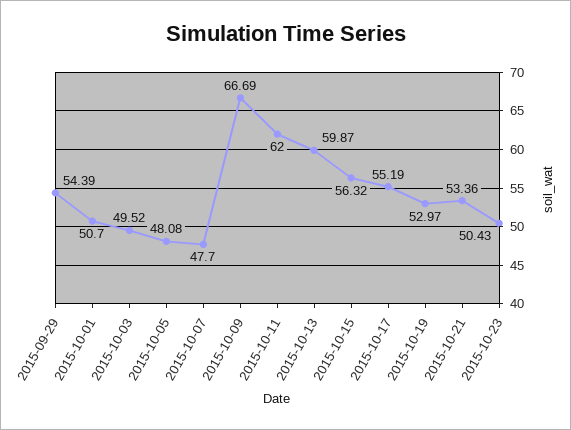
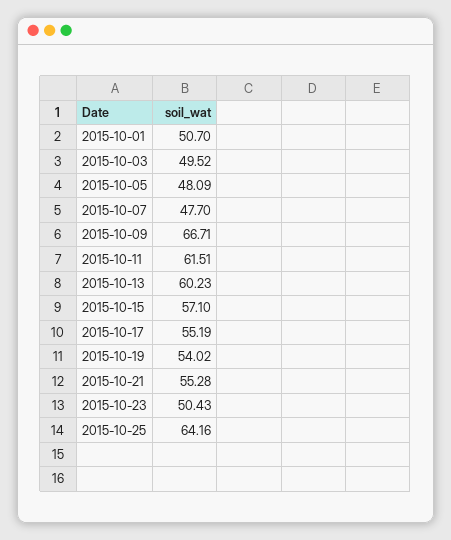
2015-09-29: 54.39 -> none
2015-10-05: 48.08 -> 48.09
2015-10-09: 66.69 -> 66.71
2015-10-11: 62 -> 61.51
2015-10-13: 59.87 -> 60.23
2015-10-15: 56.32 -> 57.1
2015-10-19: 52.97 -> 54.02
2015-10-21: 53.36 -> 55.28
2015-10-25: none -> 64.16

